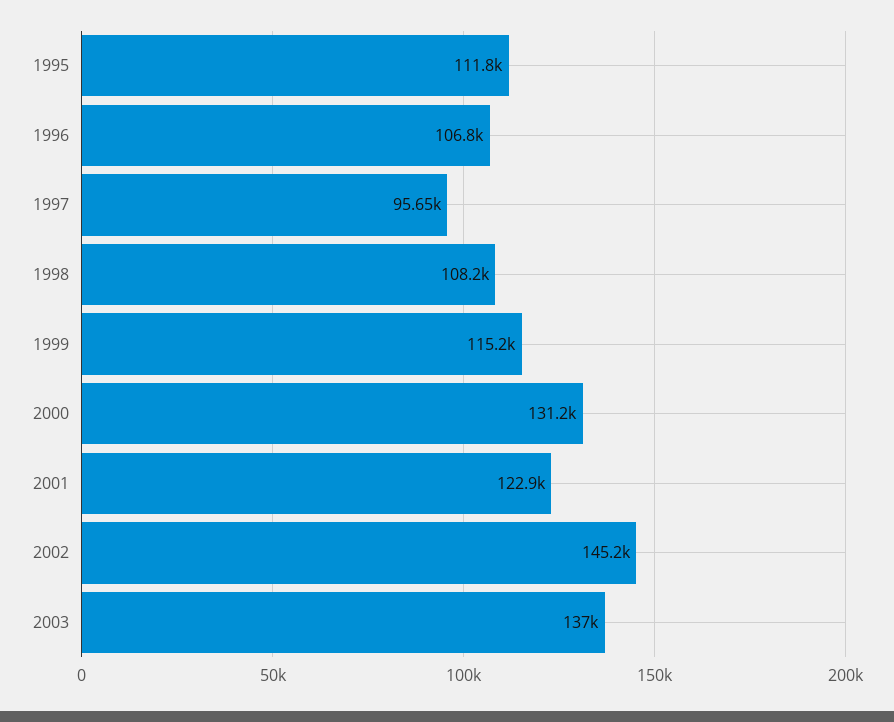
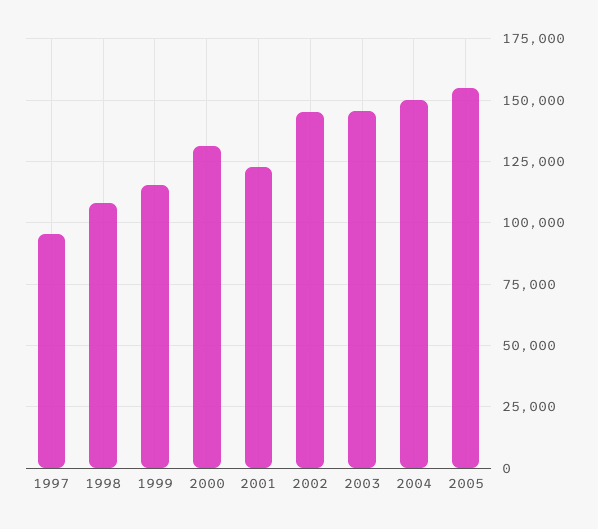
1995: 111800 -> none
1996: 106800 -> none
2003: 137000 -> 145000
2004: none -> 150000
2005: none -> 155000

